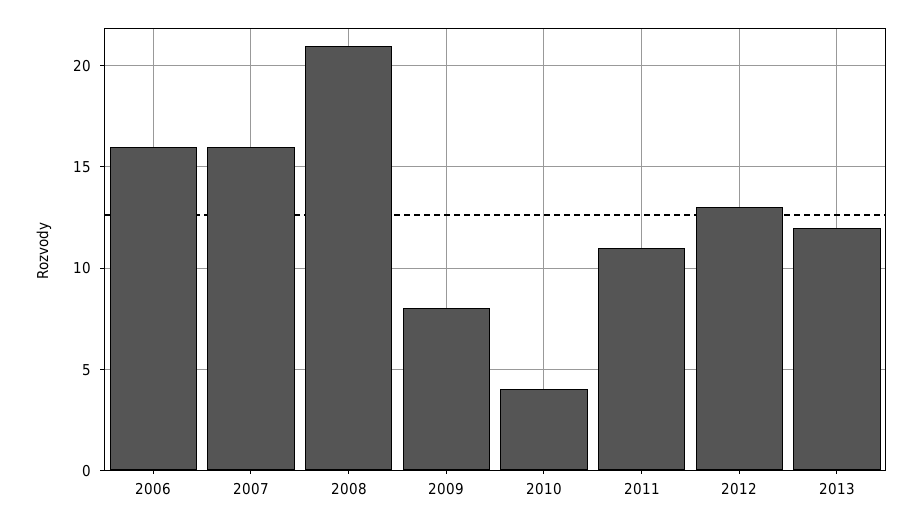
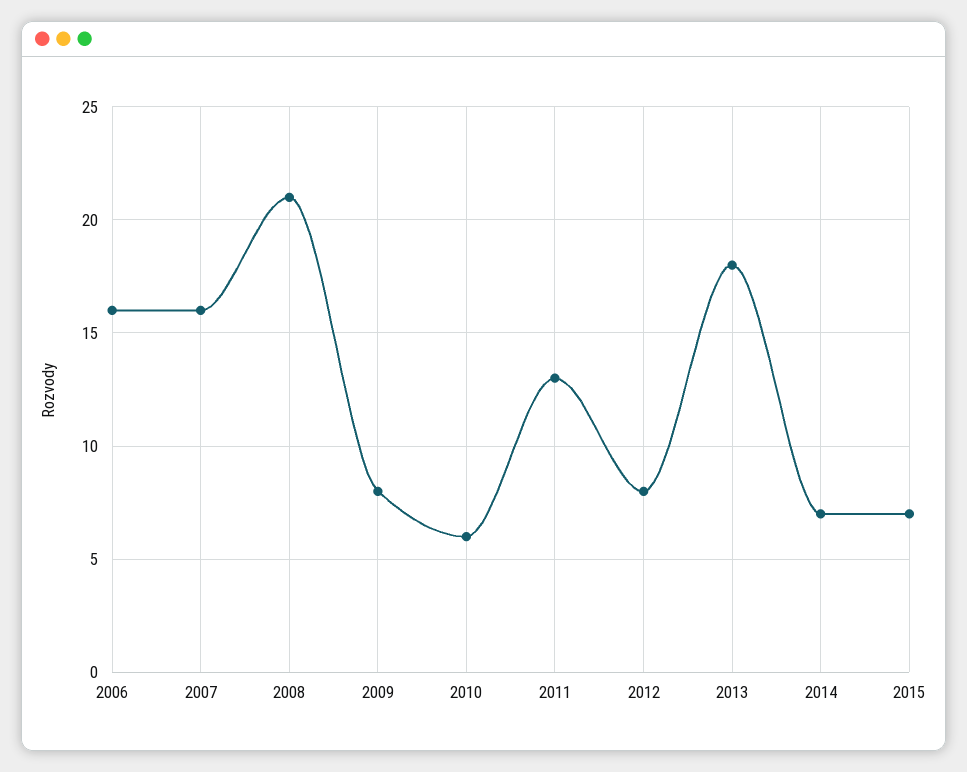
2010: 4 -> 6
2011: 11 -> 13
2012: 13 -> 8
2013: 12 -> 18
2014: none -> 7
2015: none -> 7

